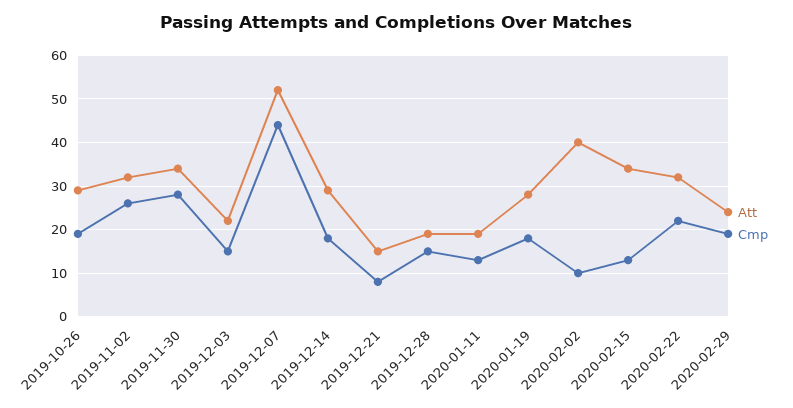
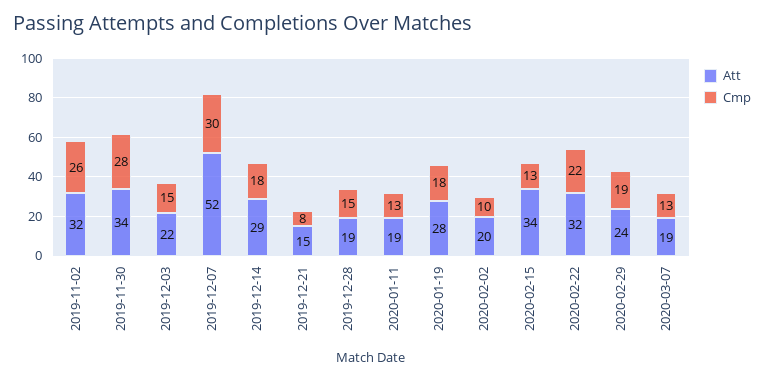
Att, 2019-10-26: 30 -> none
Cmp, 2019-10-26: 20 -> none
Cmp, 2019-12-07: 45 -> 30
Att, 2020-02-02: 40 -> 20
Att, 2020-03-07: none -> 19
Cmp, 2020-03-07: none -> 13

